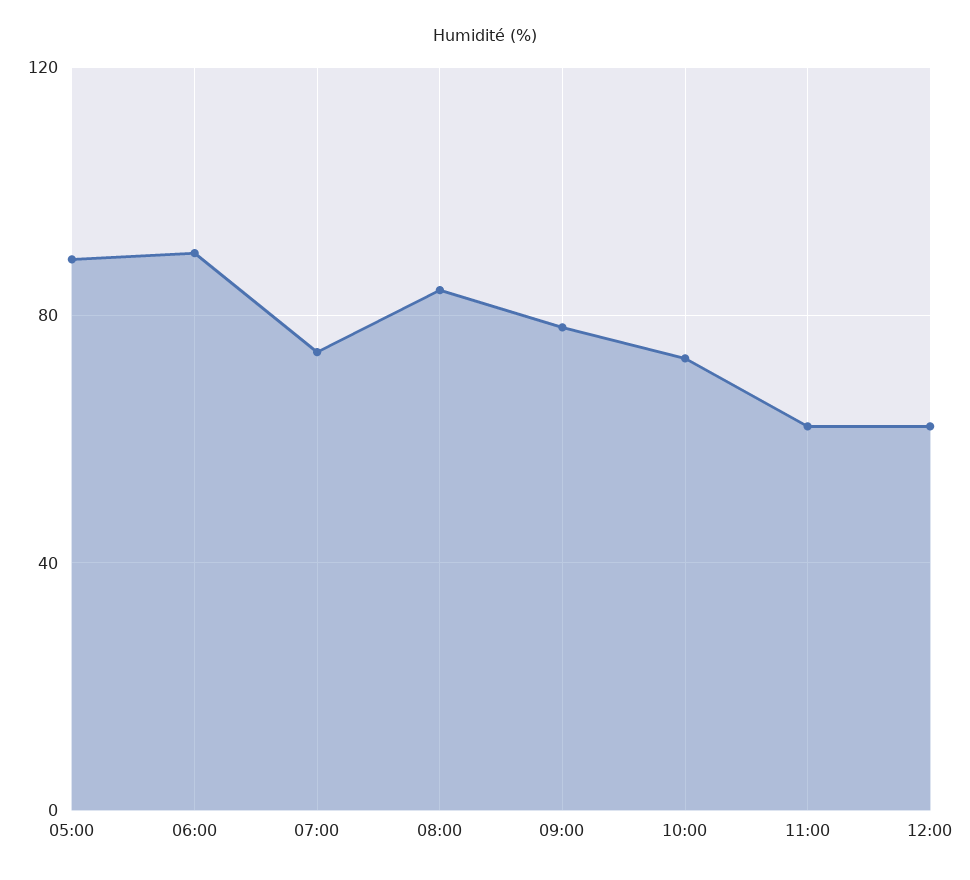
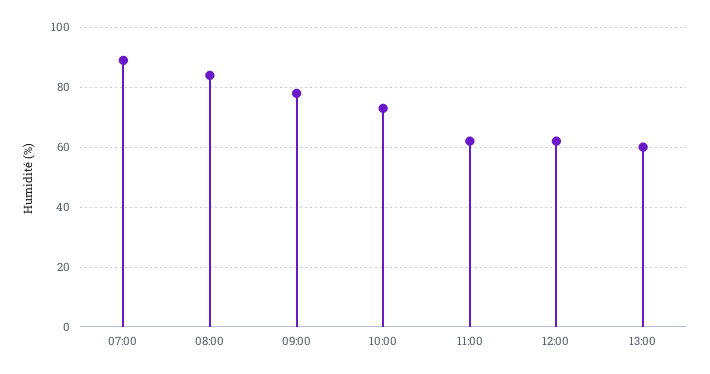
05:00: 90 -> none
06:00: 90 -> none
07:00: 75 -> 90
13:00: none -> 60

